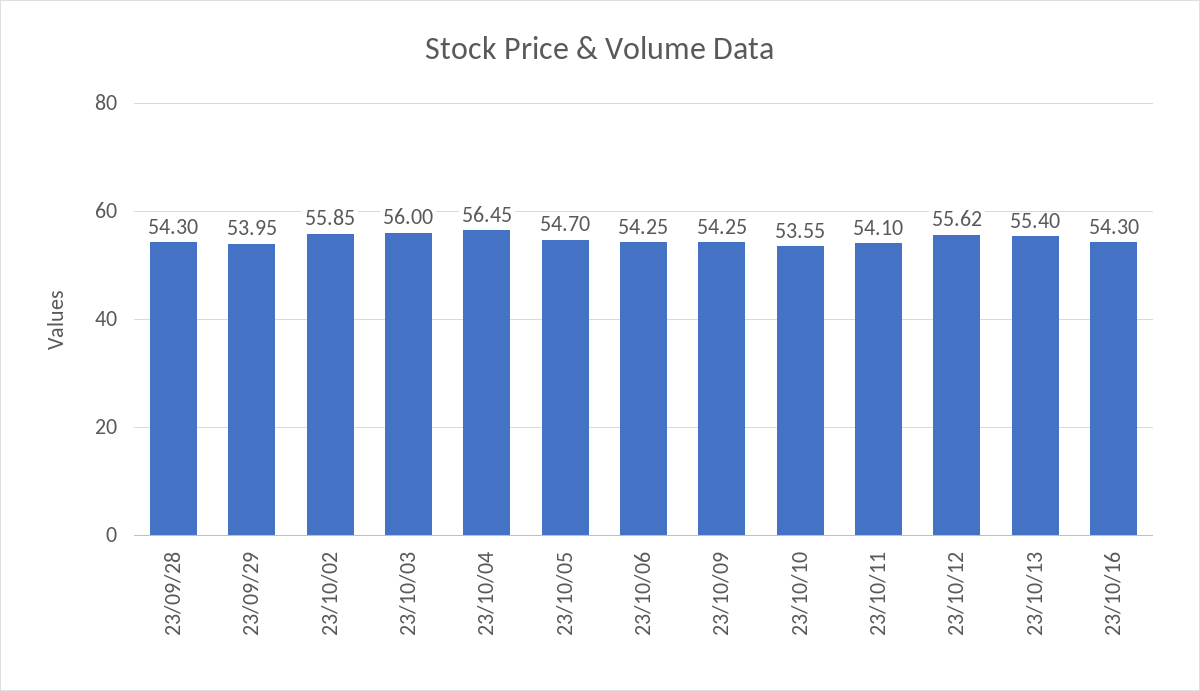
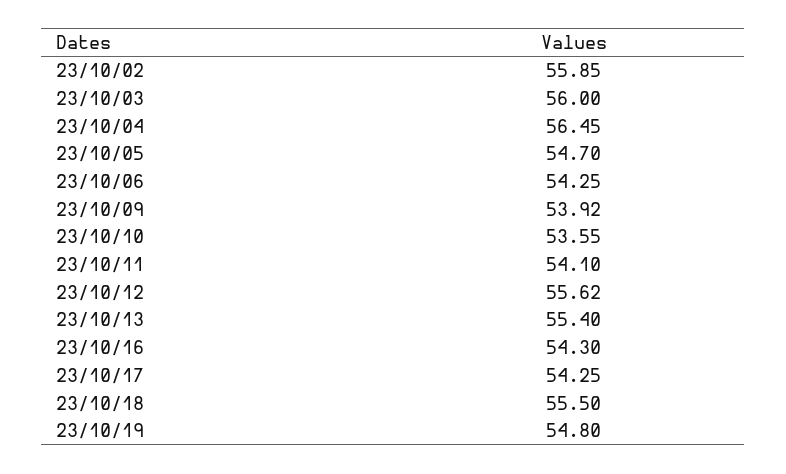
23/09/28: 54.3 -> none
23/09/29: 53.95 -> none
23/10/09: 54.25 -> 53.92
23/10/17: none -> 54.25
23/10/18: none -> 55.5
23/10/19: none -> 54.8

